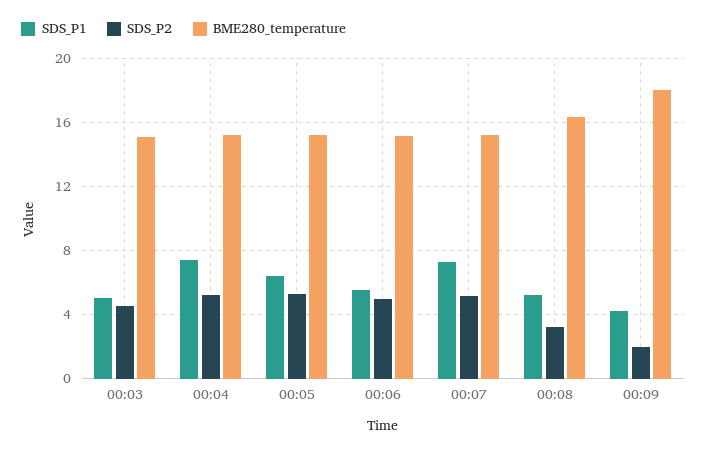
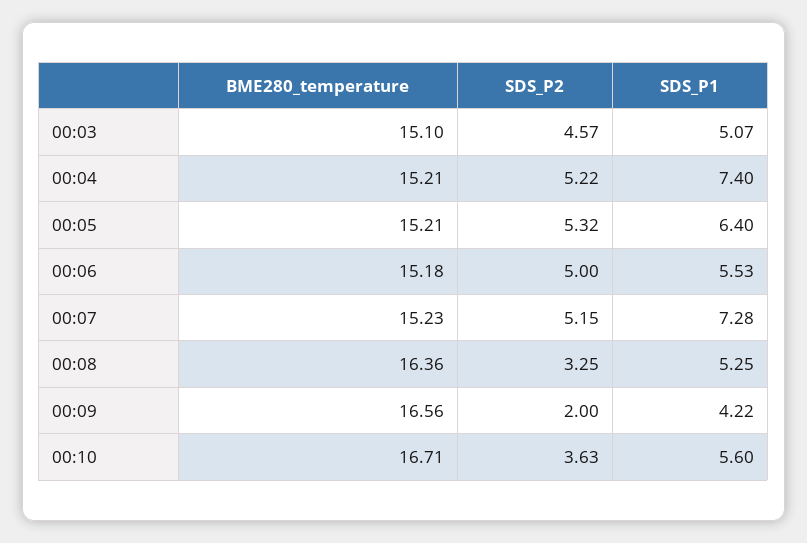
BME280_temperature, 00:09: 18 -> 16.56
BME280_temperature, 00:10: none -> 16.71
SDS_P2, 00:10: none -> 3.63
SDS_P1, 00:10: none -> 5.6

